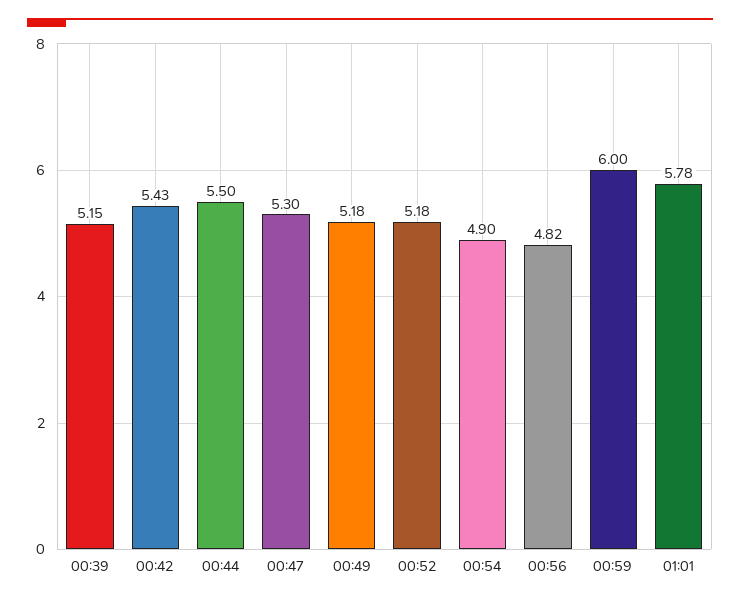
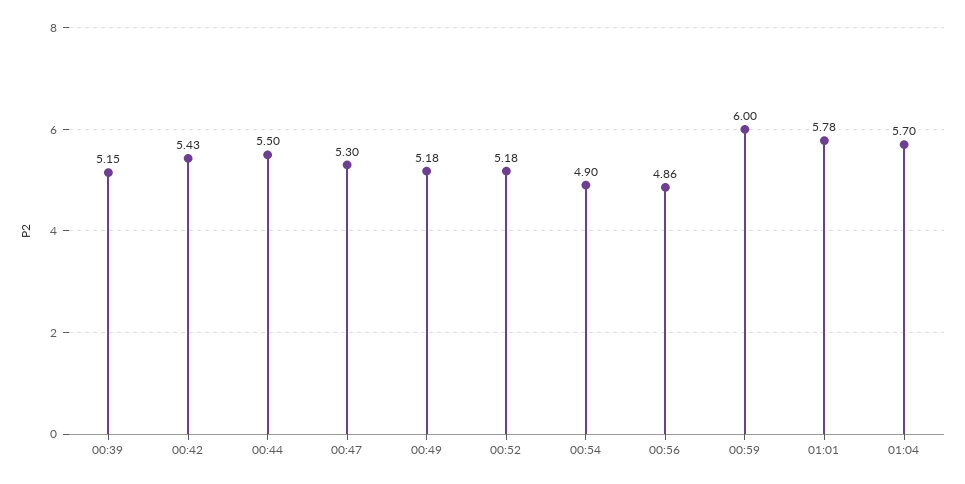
00:56: 4.82 -> 4.86
01:04: none -> 5.7

